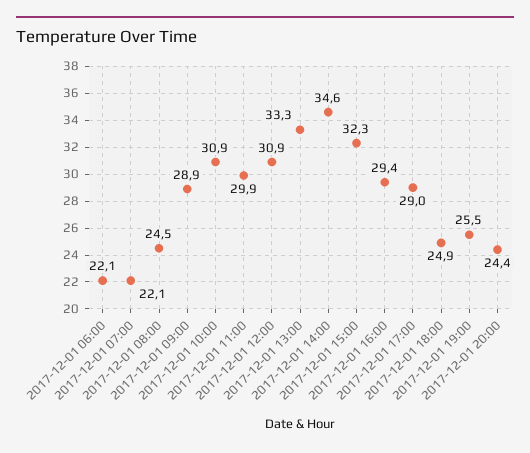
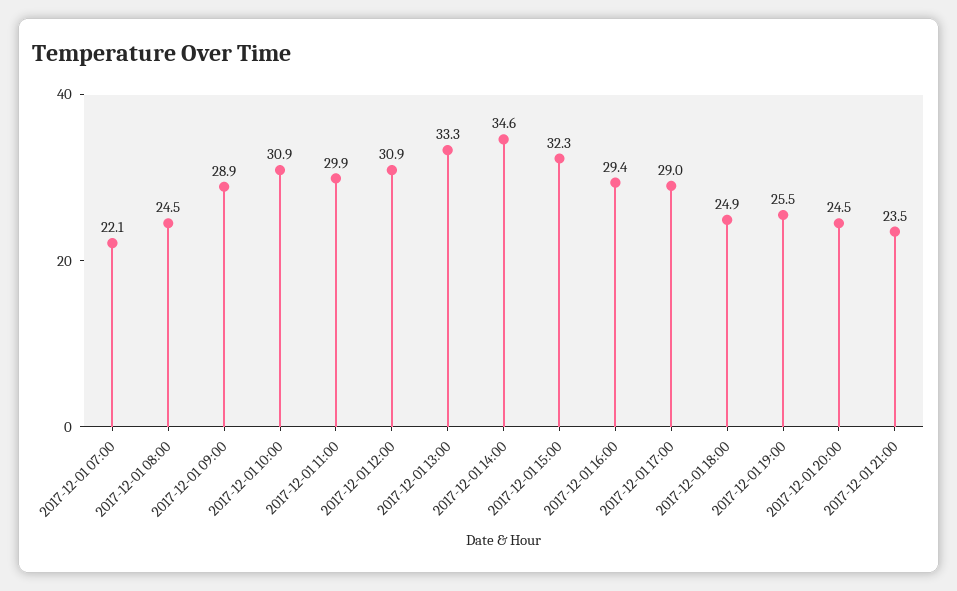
2017-12-01 06:00: 22.1 -> none
2017-12-01 20:00: 24.4 -> 24.5
2017-12-01 21:00: none -> 23.5

